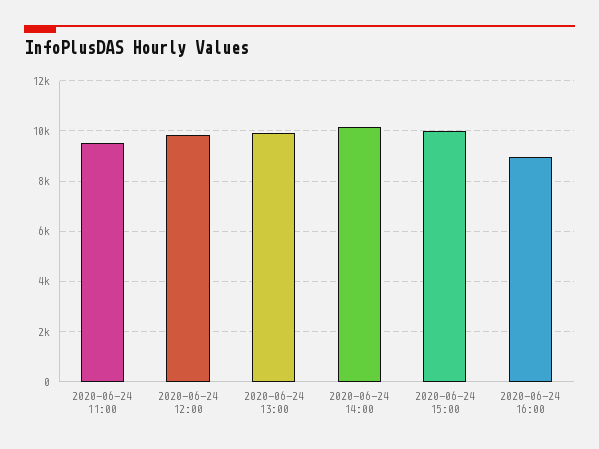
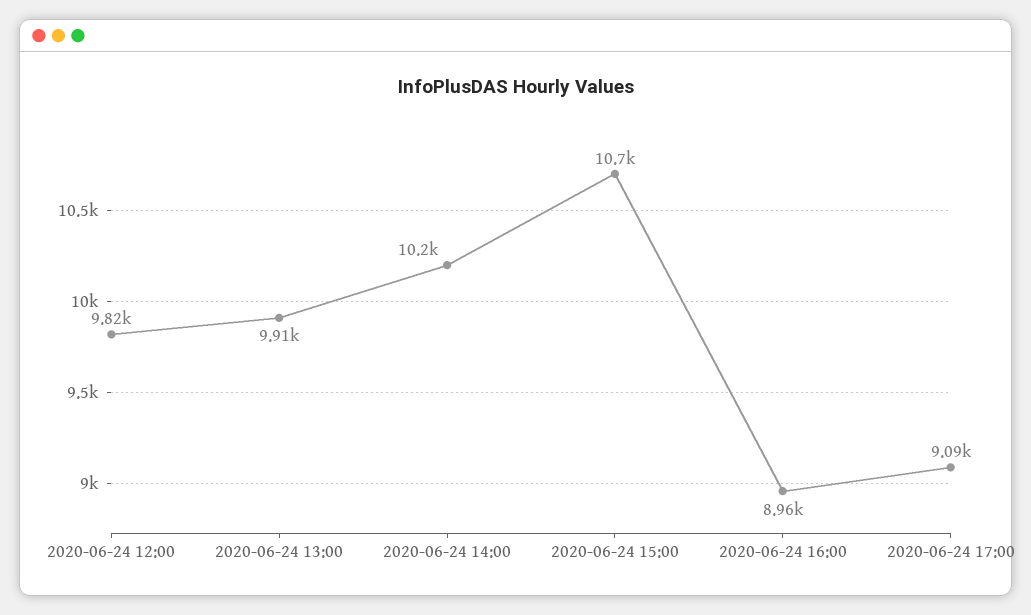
2020-06-24 11:00: 9500 -> none
2020-06-24 15:00: 10000 -> 10700
2020-06-24 17:00: none -> 9090

